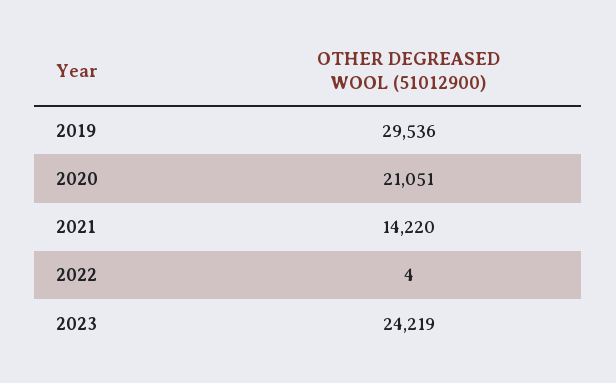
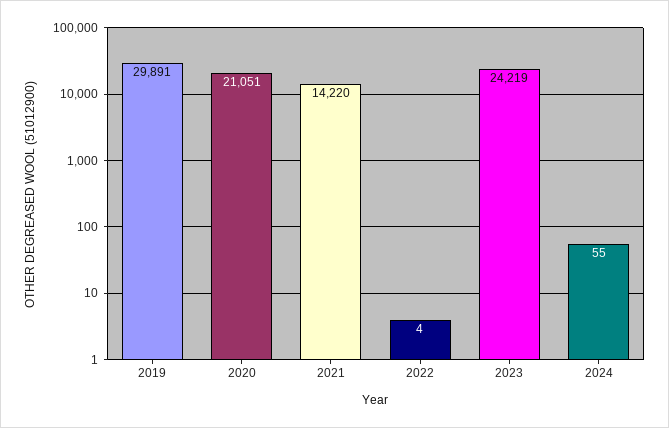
2019: 29536 -> 29891
2024: none -> 55

